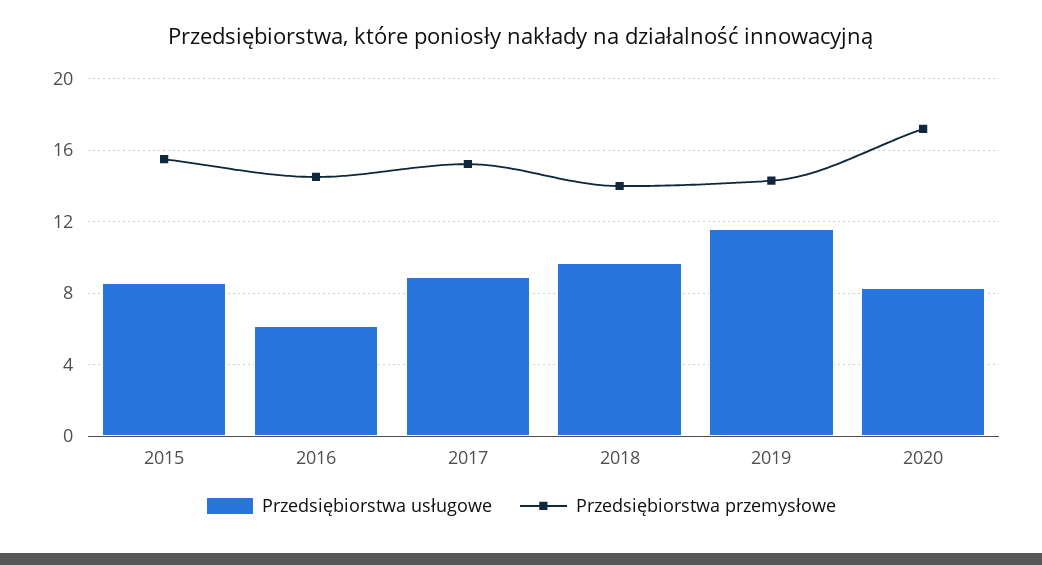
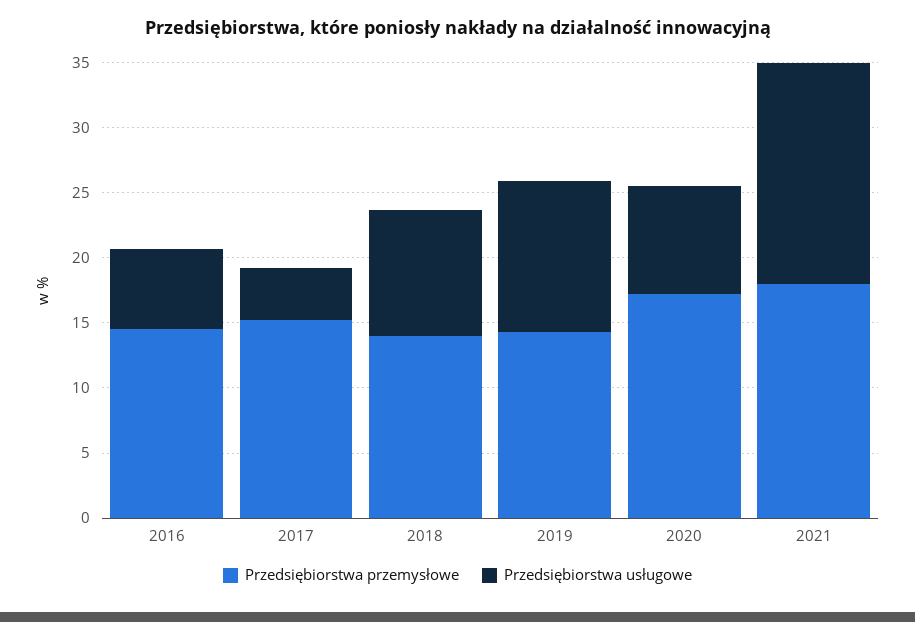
Przedsiębiorstwa usługowe, 2015: 8.5 -> none
Przedsiębiorstwa przemysłowe, 2015: 15.5 -> none
Przedsiębiorstwa usługowe, 2017: 9 -> 4
Przedsiębiorstwa przemysłowe, 2021: none -> 18
Przedsiębiorstwa usługowe, 2021: none -> 17

